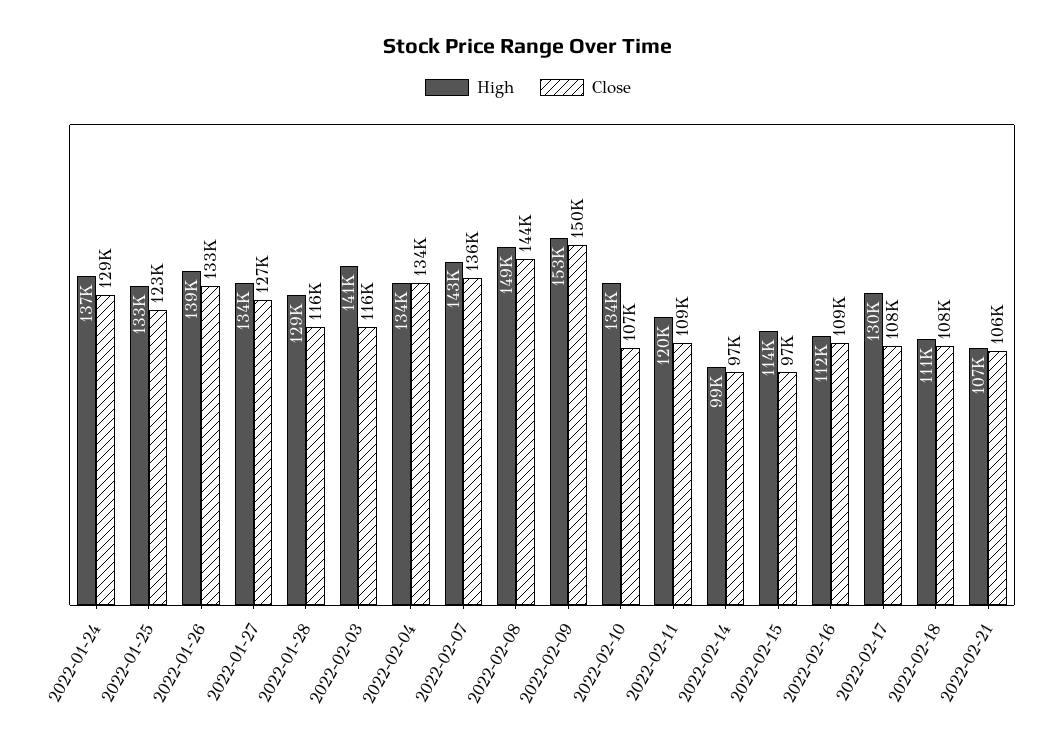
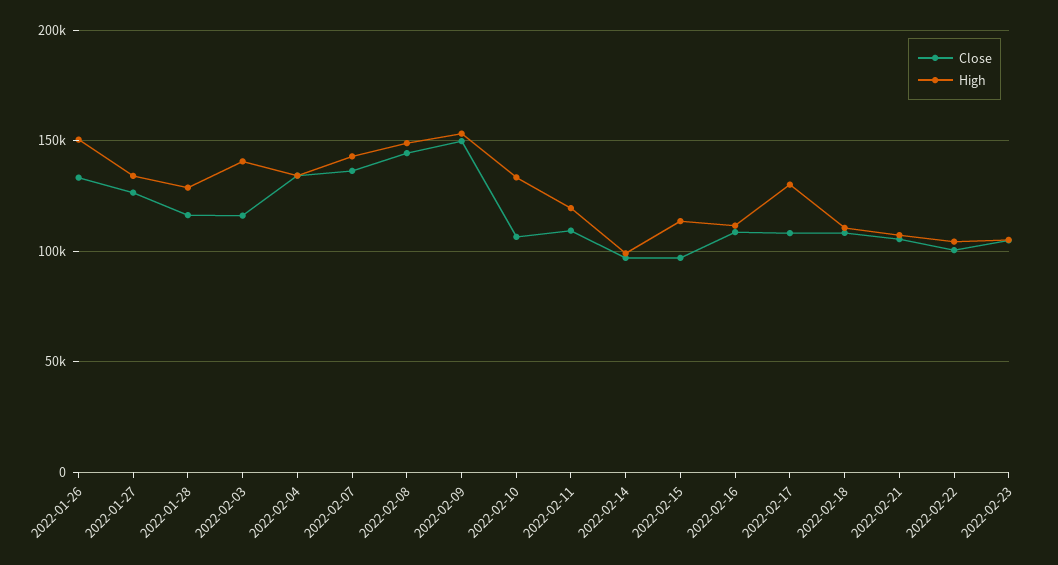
High, 2022-01-24: 137000 -> none
Close, 2022-01-24: 129000 -> none
High, 2022-01-25: 133000 -> none
Close, 2022-01-25: 123000 -> none
High, 2022-01-26: 139000 -> 150000
Close, 2022-02-22: none -> 100000
High, 2022-02-22: none -> 105000
Close, 2022-02-23: none -> 105000
High, 2022-02-23: none -> 105000

